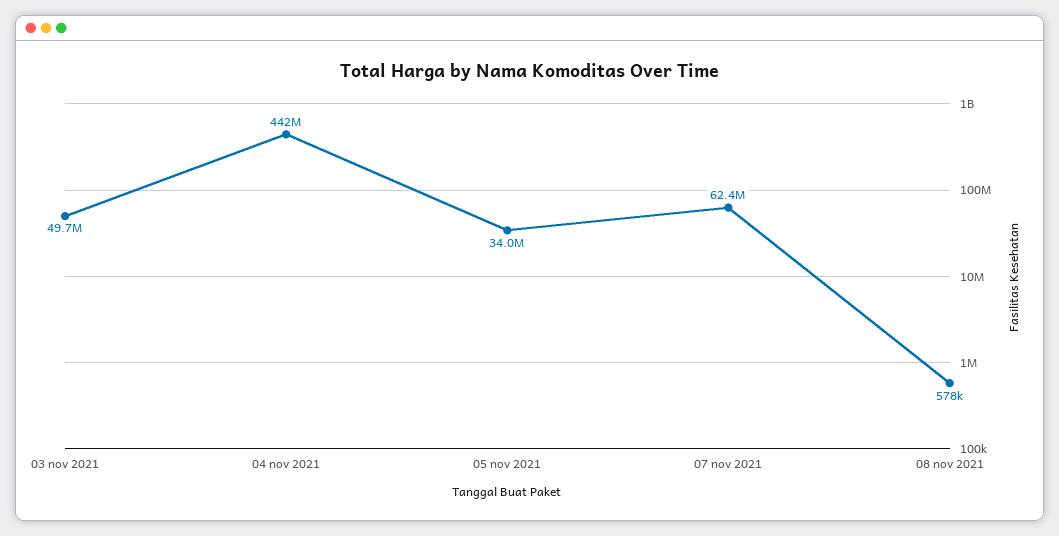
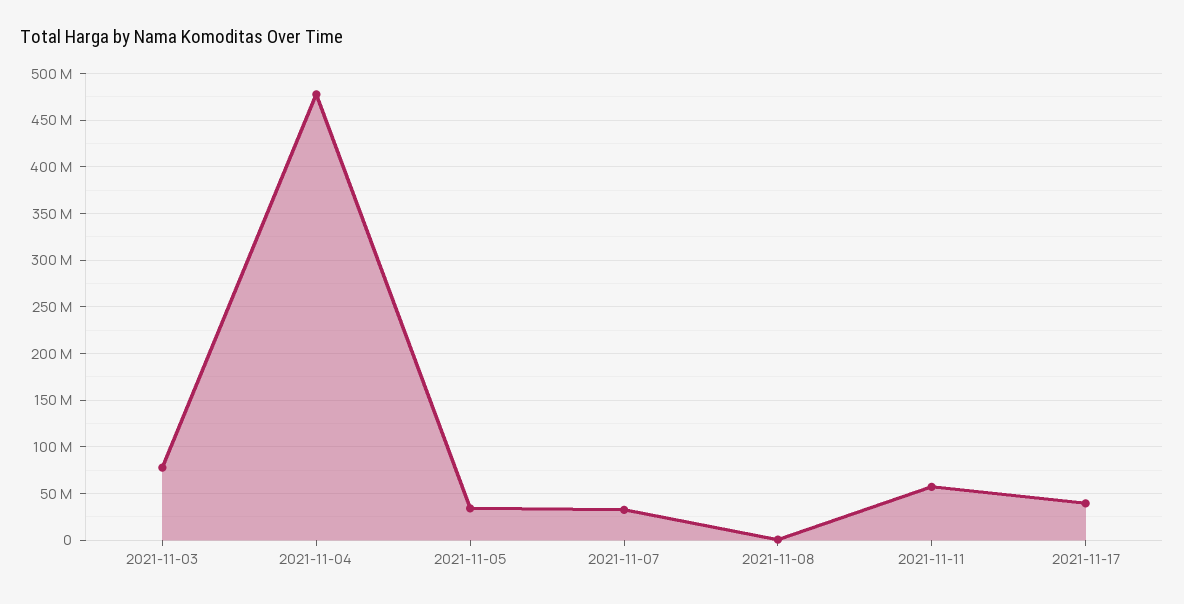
03 nov 2021: 49700000 -> 80000000
04 nov 2021: 442000000 -> 480000000
07 nov 2021: 62400000 -> 30000000
2021-11-11: none -> 60000000
2021-11-17: none -> 40000000

